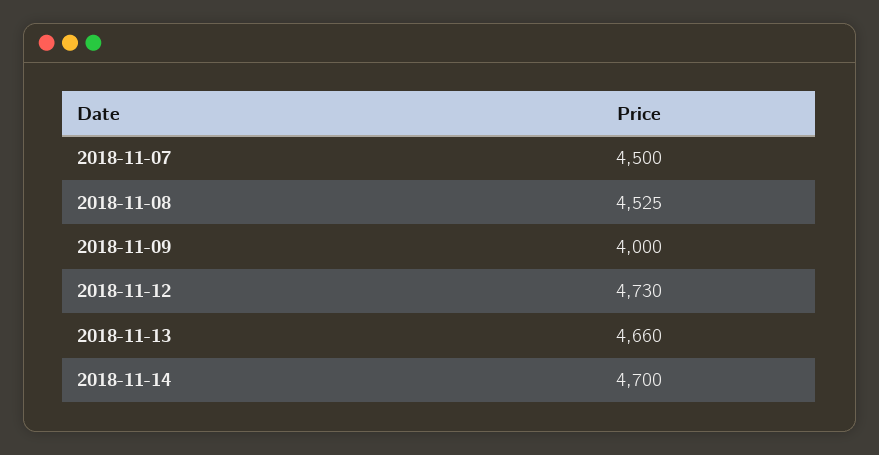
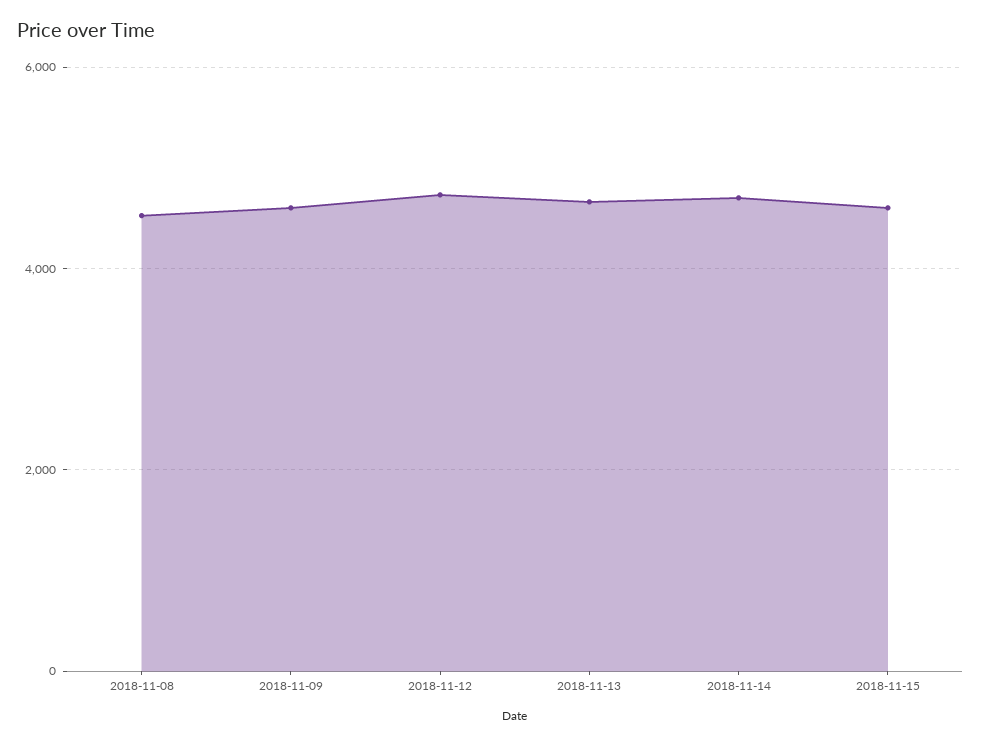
2018-11-07: 4500 -> none
2018-11-09: 4000 -> 4600
2018-11-15: none -> 4600

